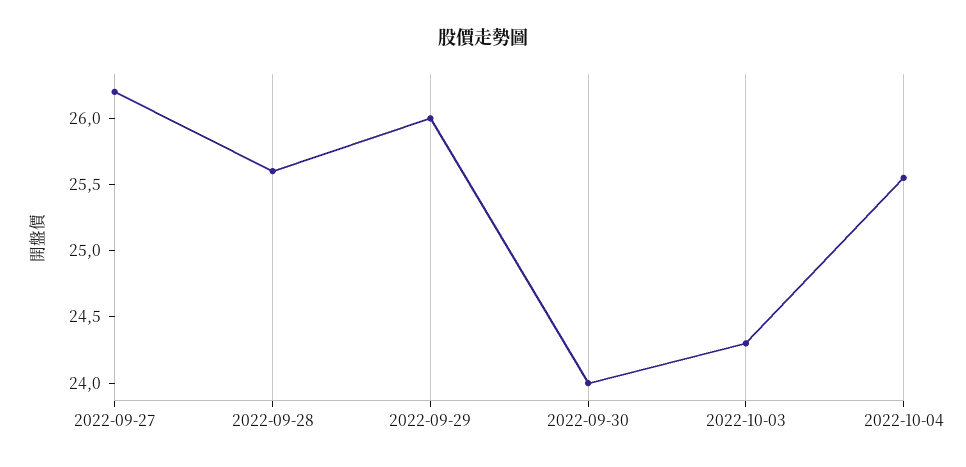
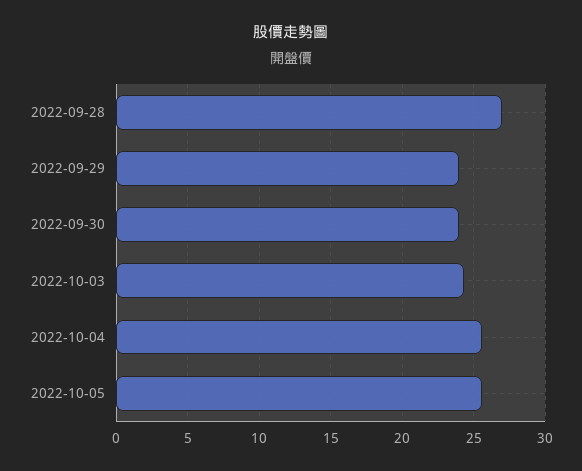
2022-09-27: 26.2 -> none
2022-09-28: 25.6 -> 27
2022-09-29: 26 -> 24
2022-10-05: none -> 25.5

